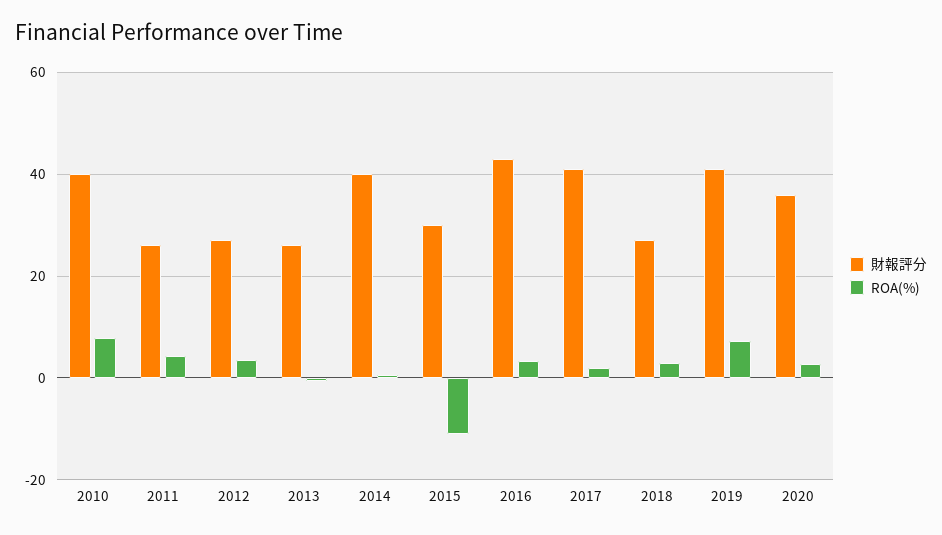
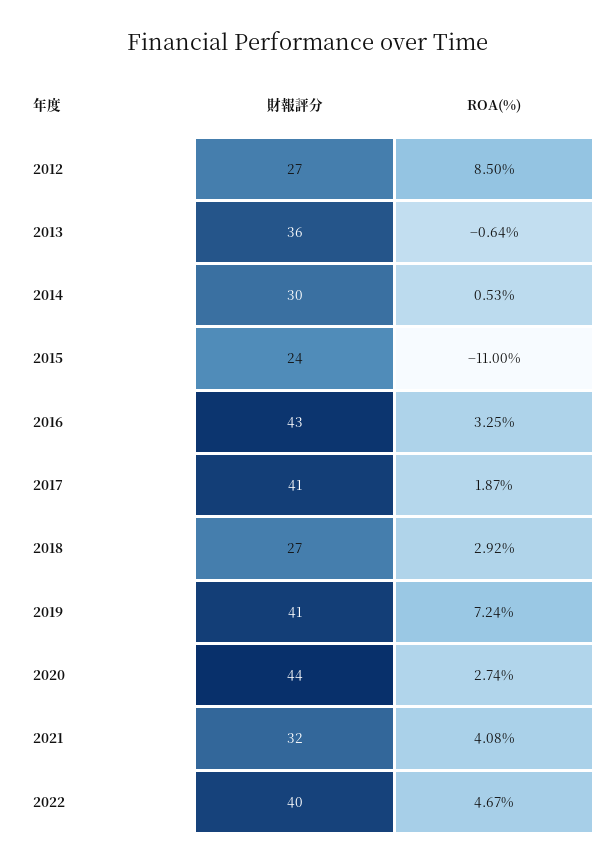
財報評分, 2010: 40 -> none
ROA(%), 2010: 8 -> none
財報評分, 2011: 26 -> none
ROA(%), 2011: 4 -> none
ROA(%), 2012: 4 -> 8.5
財報評分, 2013: 26 -> 36
財報評分, 2014: 40 -> 30
財報評分, 2015: 30 -> 24
財報評分, 2020: 36 -> 44
財報評分, 2021: none -> 32
ROA(%), 2021: none -> 4.08
財報評分, 2022: none -> 40
ROA(%), 2022: none -> 4.67

